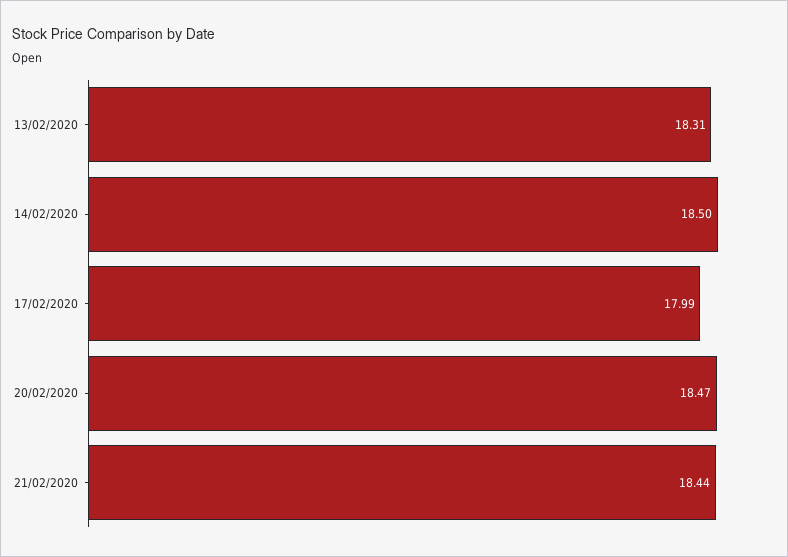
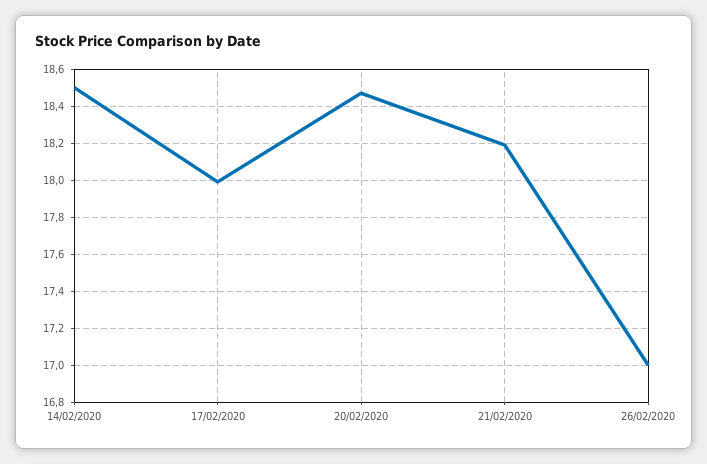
13/02/2020: 18.31 -> none
21/02/2020: 18.44 -> 18.2
26/02/2020: none -> 17

